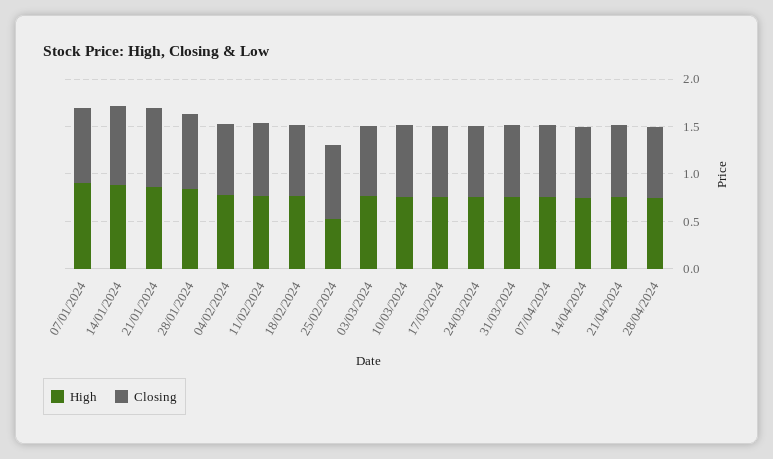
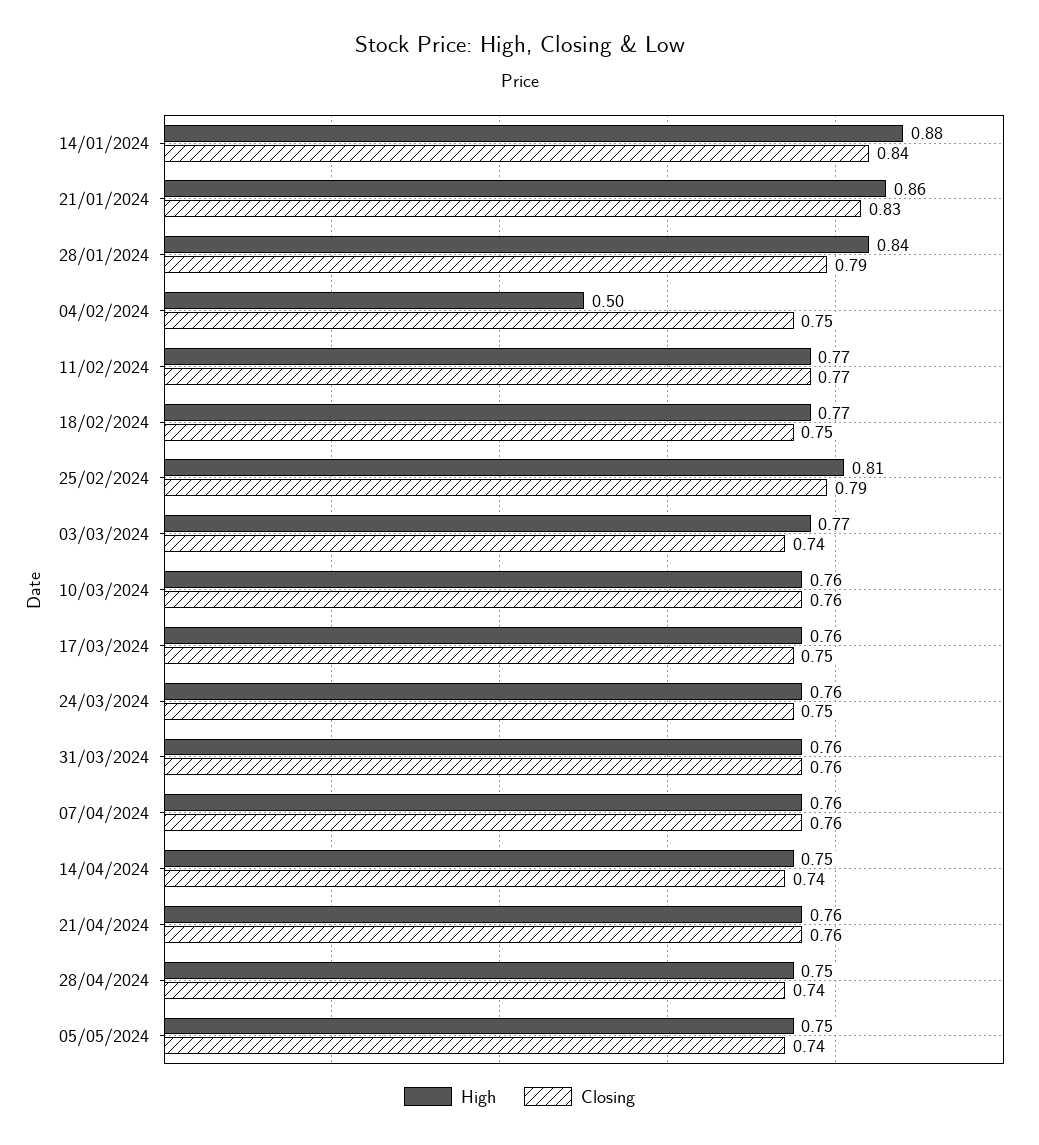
High, 07/01/2024: 0.9 -> none
Closing, 07/01/2024: 0.8 -> none
High, 04/02/2024: 0.8 -> 0.5
High, 25/02/2024: 0.5 -> 0.81
High, 05/05/2024: none -> 0.75
Closing, 05/05/2024: none -> 0.74

